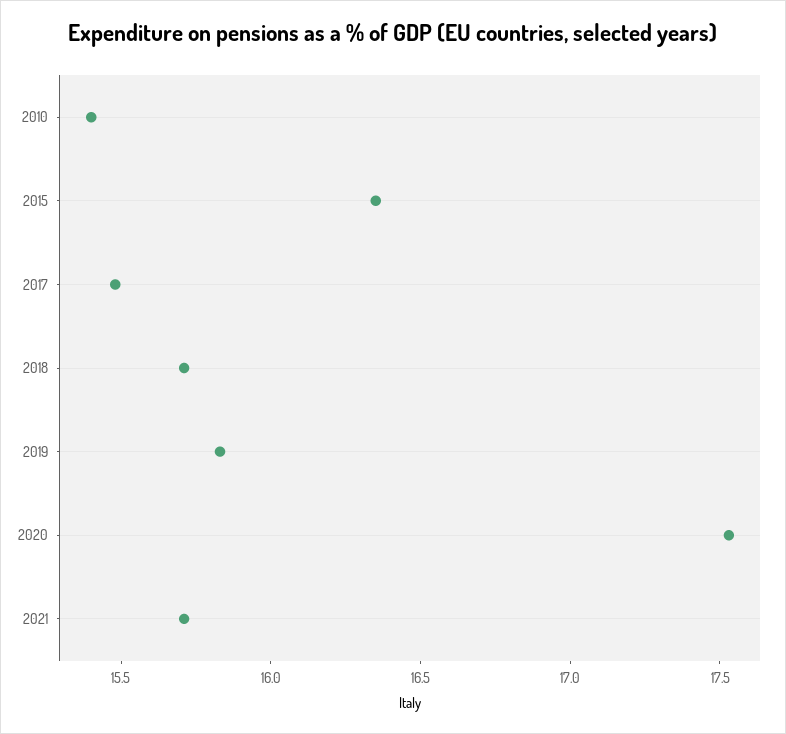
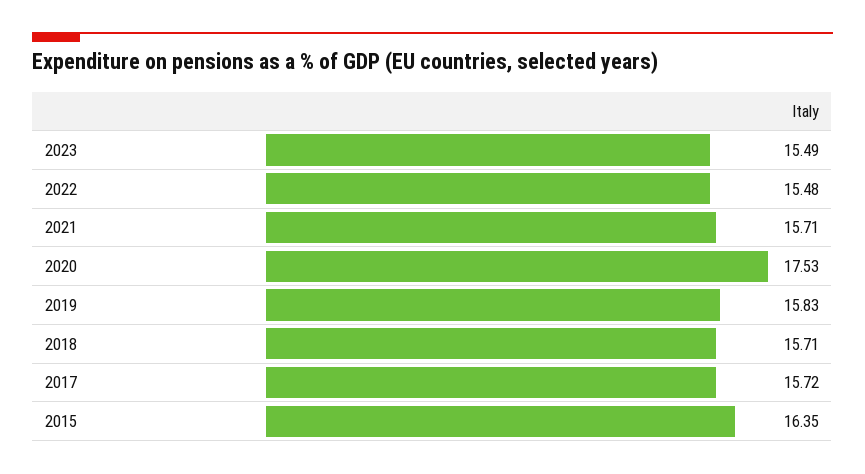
2010: 15.4 -> none
2017: 15.5 -> 15.72
2023: none -> 15.49
2022: none -> 15.48

